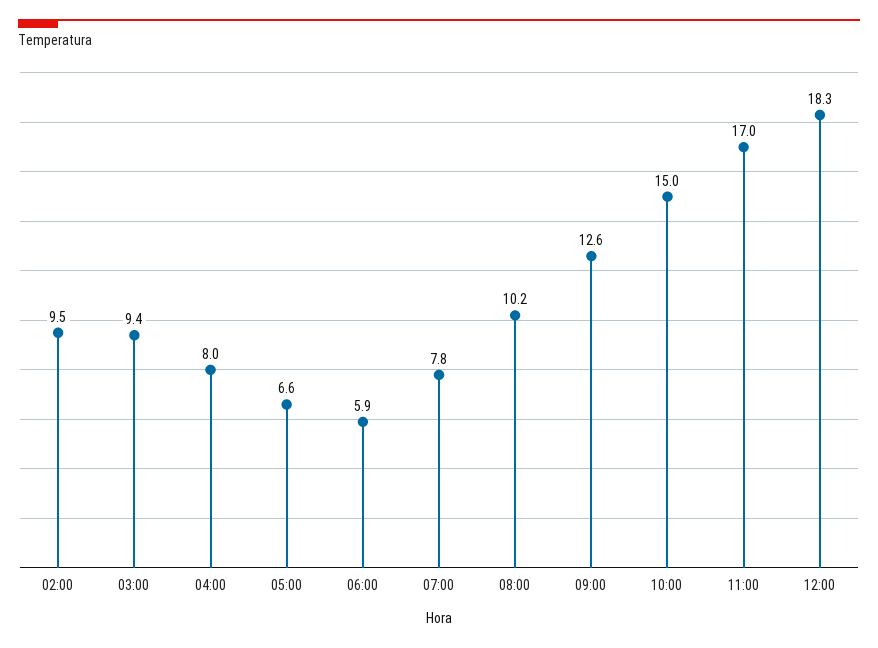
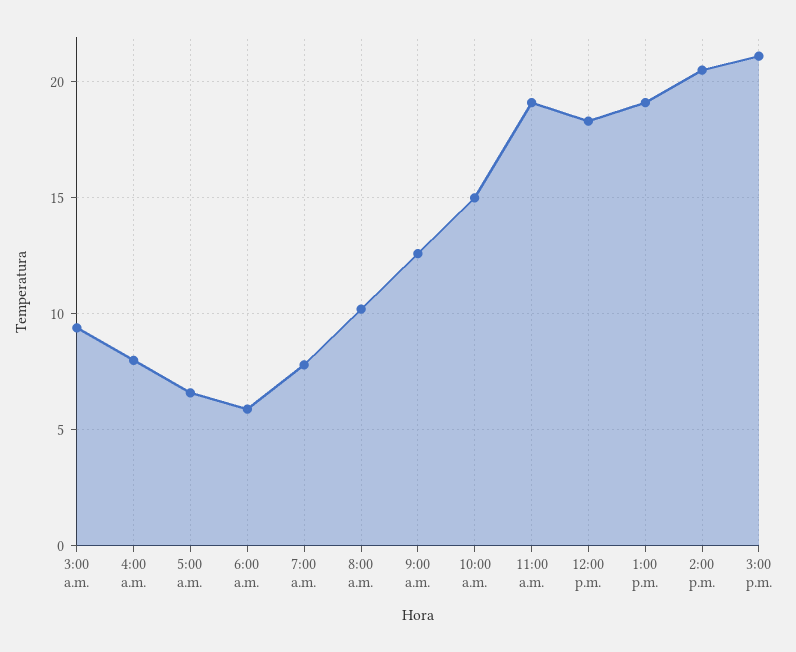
02:00: 9.5 -> none
11:00: 17 -> 19
1:00 p.m.: none -> 19
2:00 p.m.: none -> 20.5
3:00 p.m.: none -> 21

